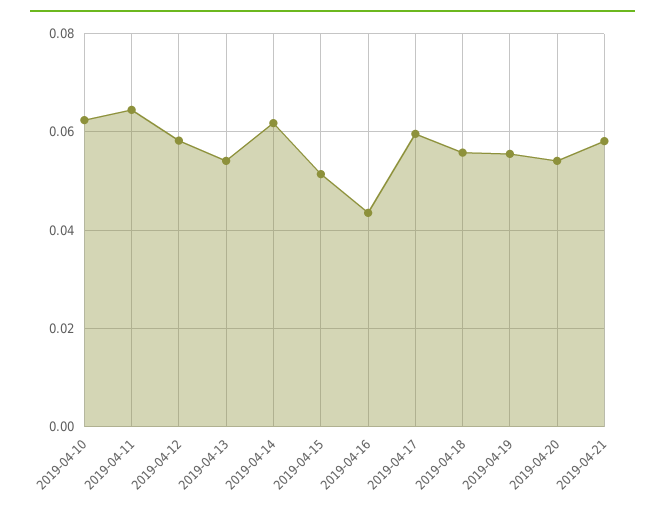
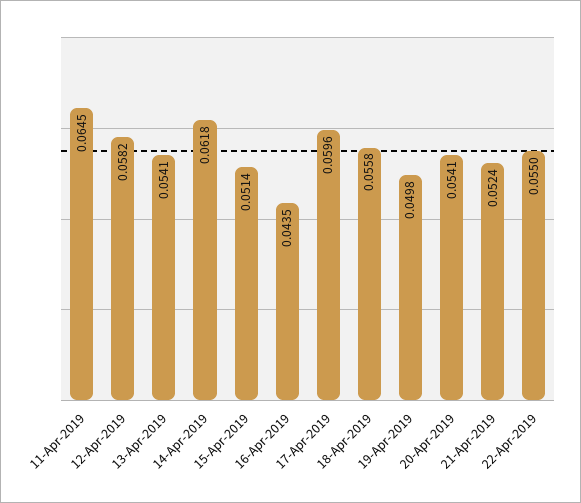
2019-04-10: 0.062 -> none
2019-04-19: 0.056 -> 0.0498
2019-04-21: 0.058 -> 0.0524
22-Apr-2019: none -> 0.055

